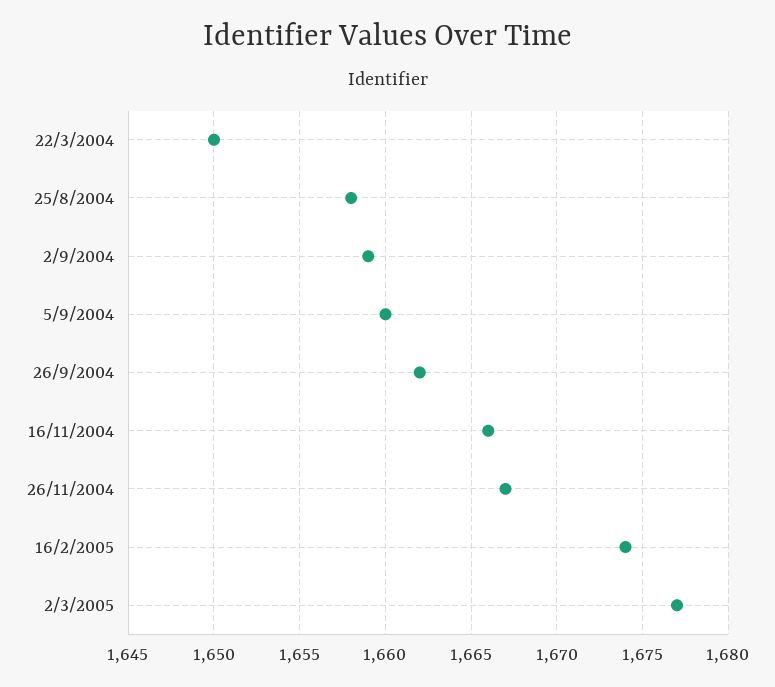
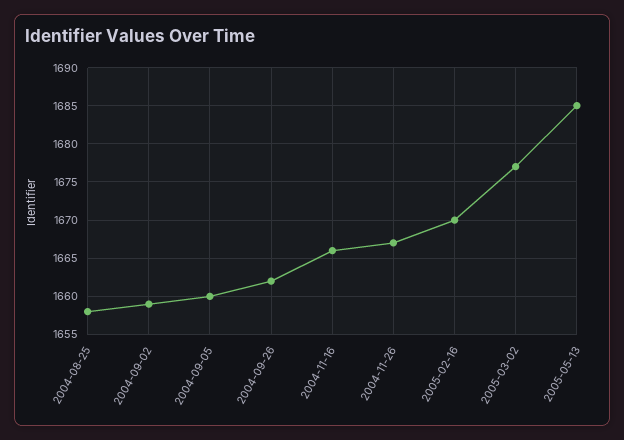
22/3/2004: 1650 -> none
16/2/2005: 1674 -> 1670
2005-05-13: none -> 1685

